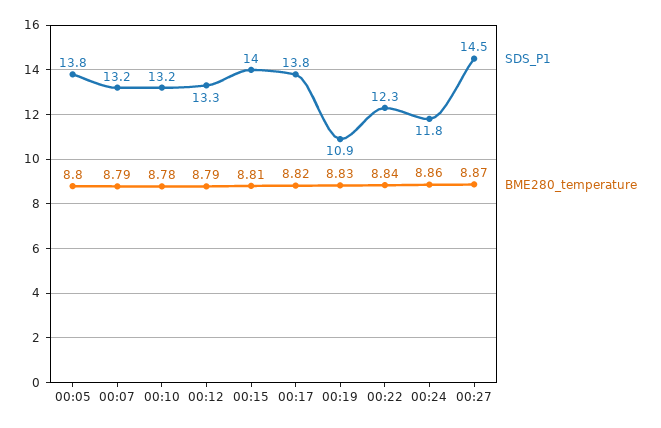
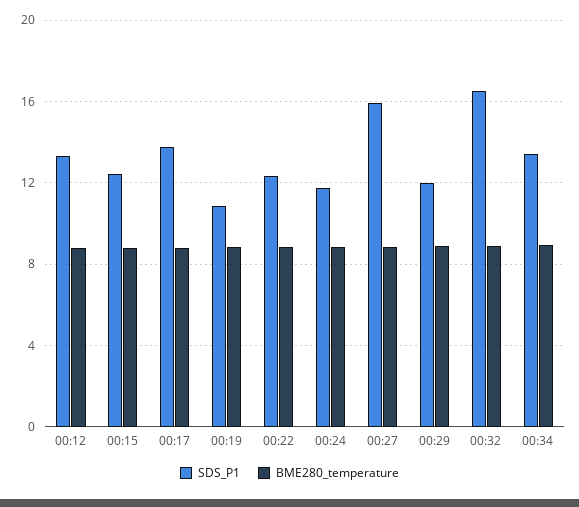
SDS_P1, 00:05: 13.8 -> none
BME280_temperature, 00:05: 8.8 -> none
SDS_P1, 00:07: 13.2 -> none
BME280_temperature, 00:07: 8.79 -> none
SDS_P1, 00:10: 13.2 -> none
BME280_temperature, 00:10: 8.78 -> none
SDS_P1, 00:15: 14 -> 12.5
SDS_P1, 00:27: 14.5 -> 16
SDS_P1, 00:29: none -> 12
BME280_temperature, 00:29: none -> 9
SDS_P1, 00:32: none -> 16.5
BME280_temperature, 00:32: none -> 9
SDS_P1, 00:34: none -> 13.5
BME280_temperature, 00:34: none -> 9

